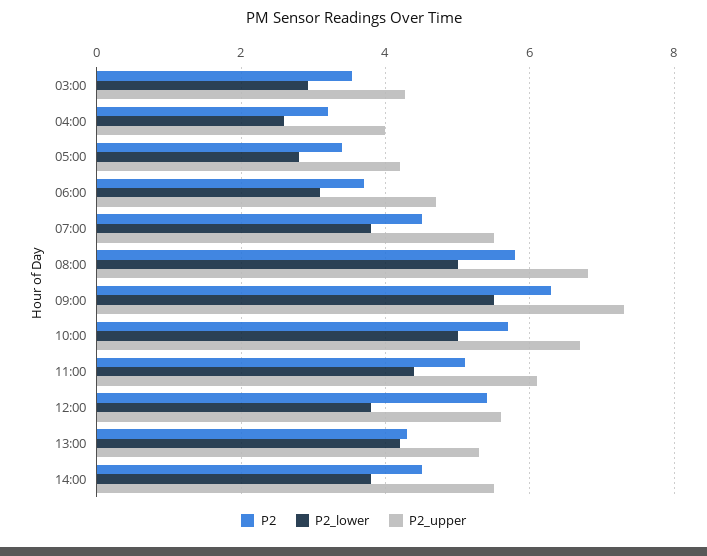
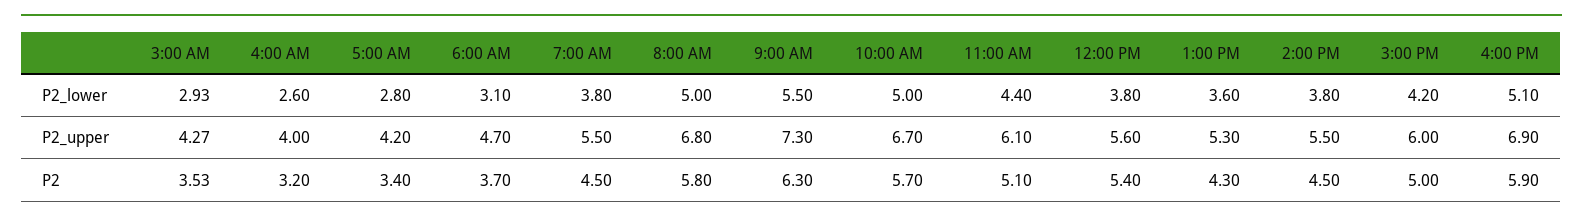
P2_lower, 13:00: 4.2 -> 3.6
P2_lower, 3:00 PM: none -> 4.2
P2_lower, 4:00 PM: none -> 5.1
P2_upper, 3:00 PM: none -> 6
P2_upper, 4:00 PM: none -> 6.9
P2, 3:00 PM: none -> 5
P2, 4:00 PM: none -> 5.9

